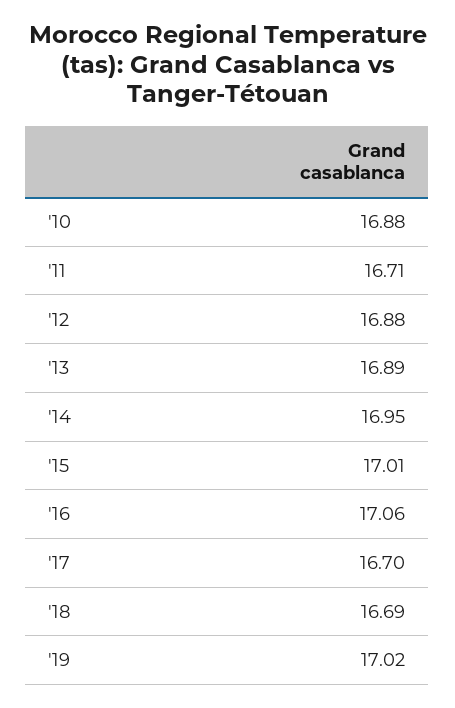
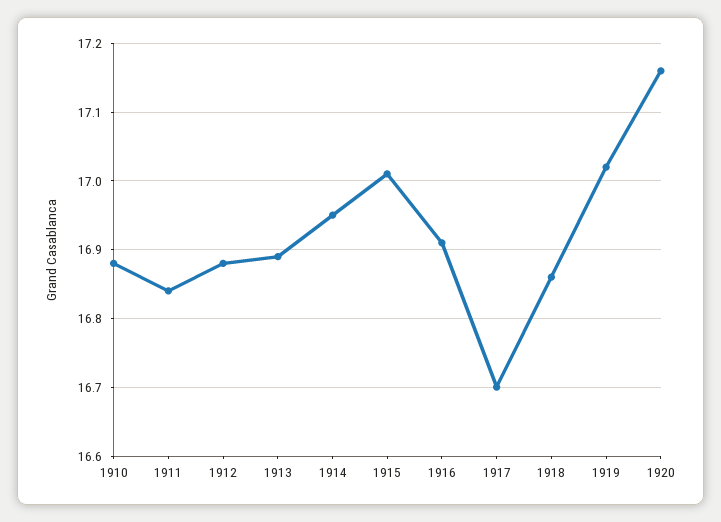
'11: 16.71 -> 16.84
'16: 17.06 -> 16.91
'18: 16.69 -> 16.86
1920: none -> 17.16

